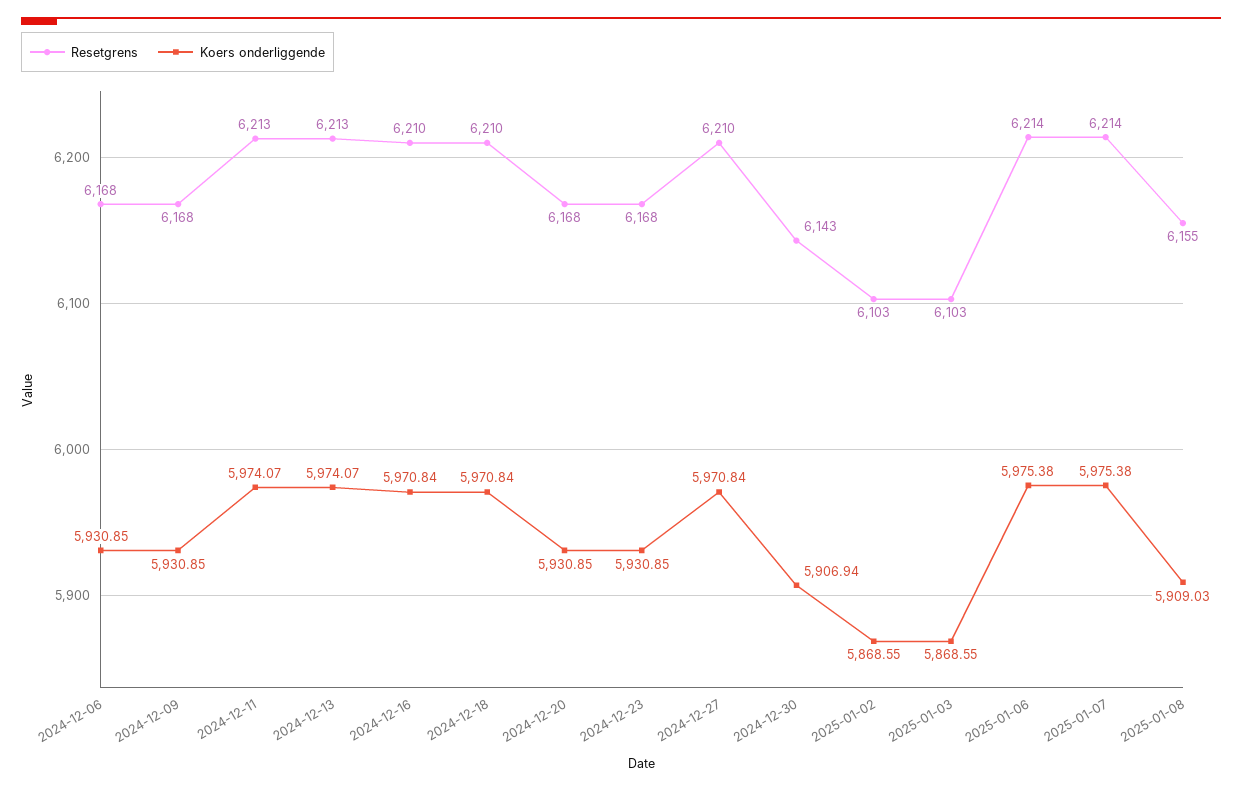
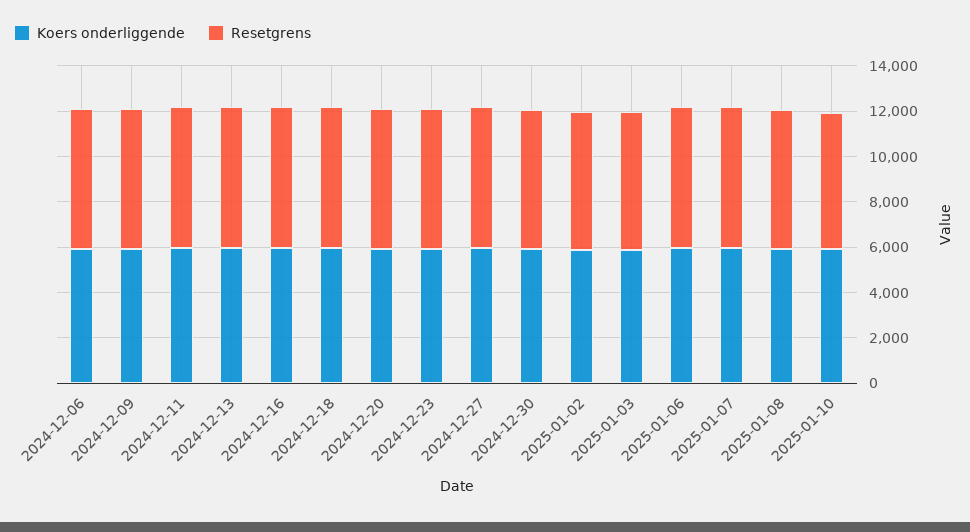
Koers onderliggende, 2025-01-10: none -> 6000
Resetgrens, 2025-01-10: none -> 6000

